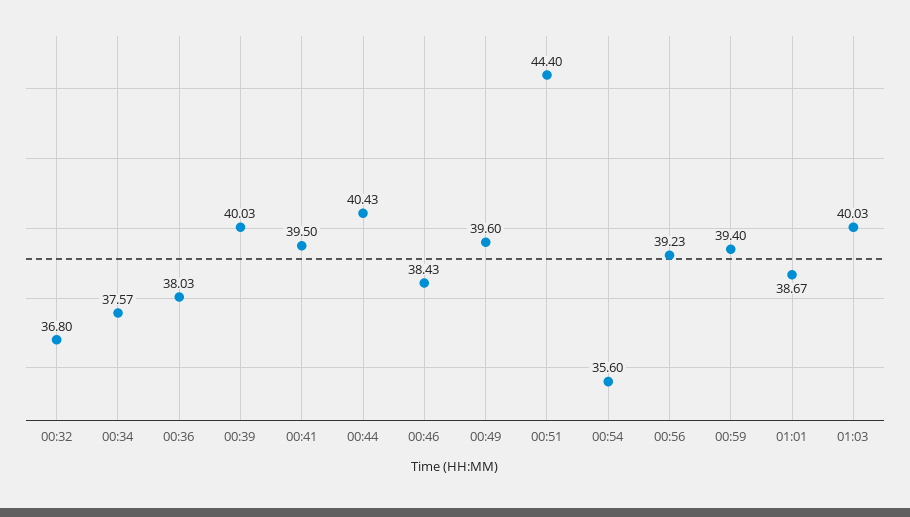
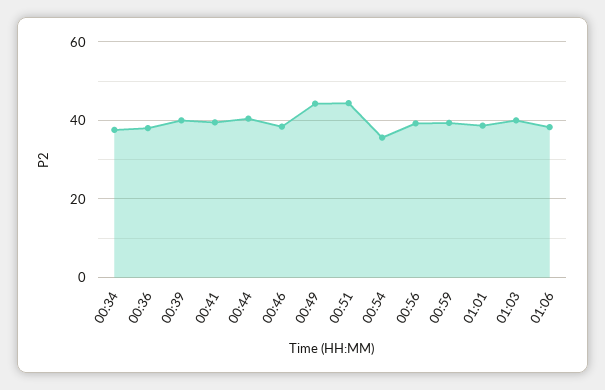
00:32: 36.8 -> none
00:49: 39.6 -> 44
01:06: none -> 38

